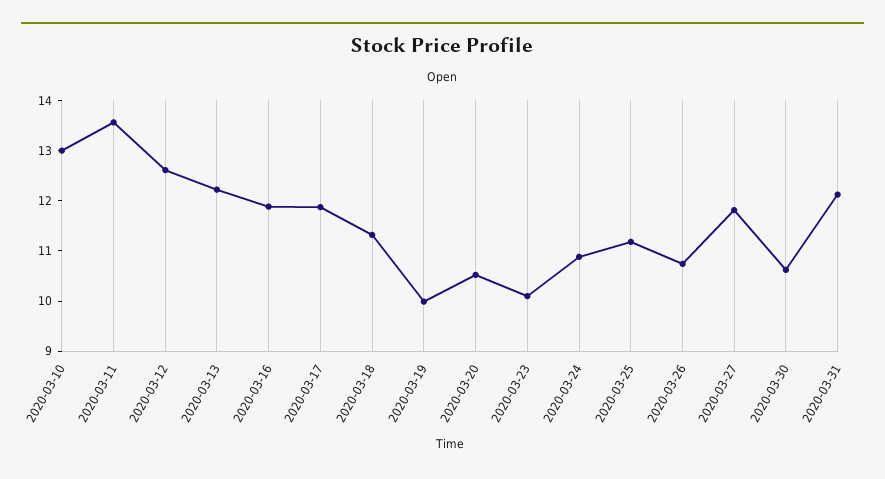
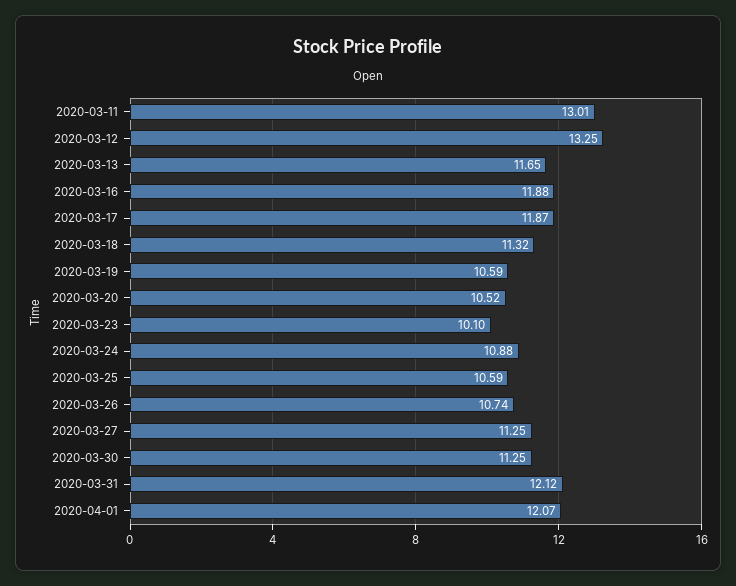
2020-03-10: 13 -> none
2020-03-11: 13.6 -> 13.01
2020-03-12: 12.6 -> 13.25
2020-03-13: 12.2 -> 11.65
2020-03-19: 10 -> 10.59
2020-03-25: 11.2 -> 10.59
2020-03-27: 11.8 -> 11.25
2020-03-30: 10.6 -> 11.25
2020-04-01: none -> 12.07

